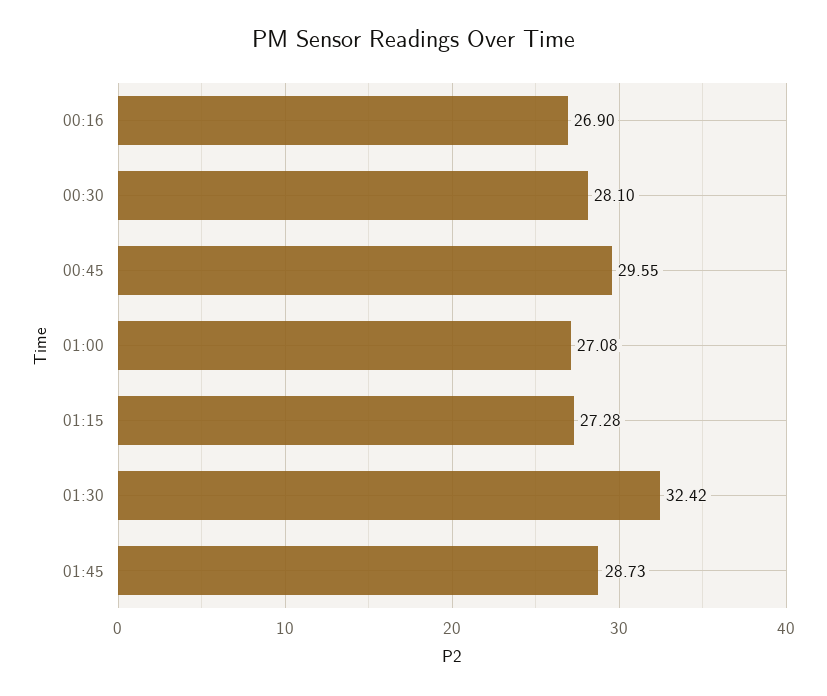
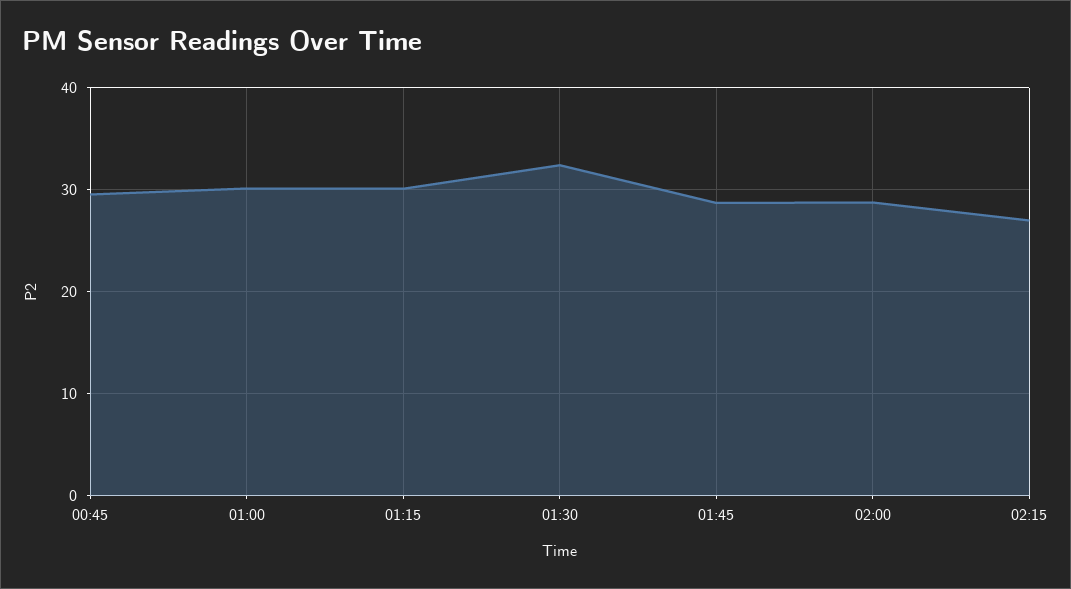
00:16: 26.9 -> none
00:30: 28.1 -> none
01:00: 27.08 -> 30
01:15: 27.28 -> 30
02:00: none -> 29
02:15: none -> 27

